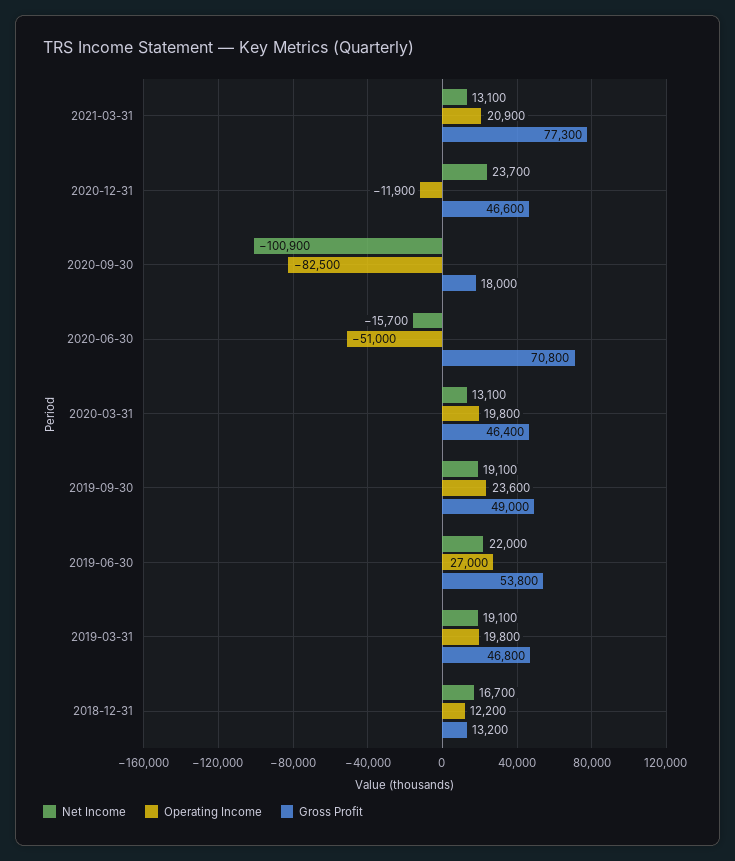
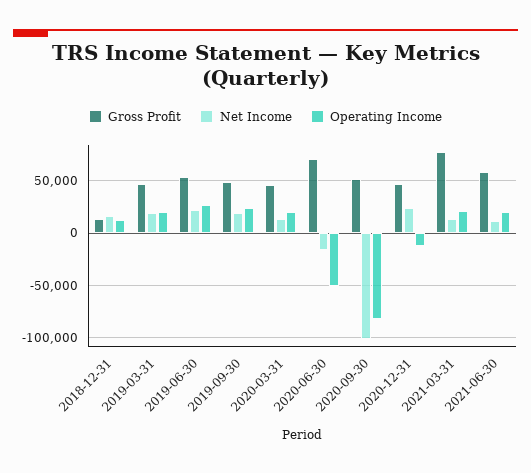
Gross Profit, 2020-09-30: 18000 -> 50000
Gross Profit, 2021-06-30: none -> 60000
Net Income, 2021-06-30: none -> 10000
Operating Income, 2021-06-30: none -> 20000

